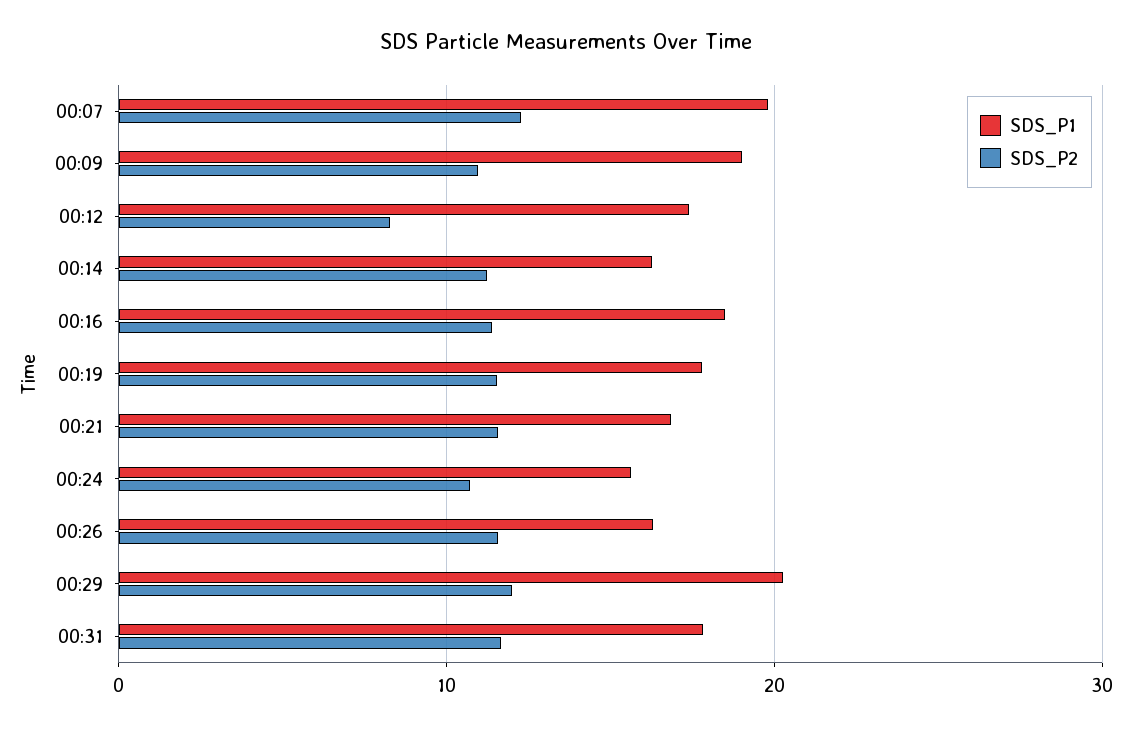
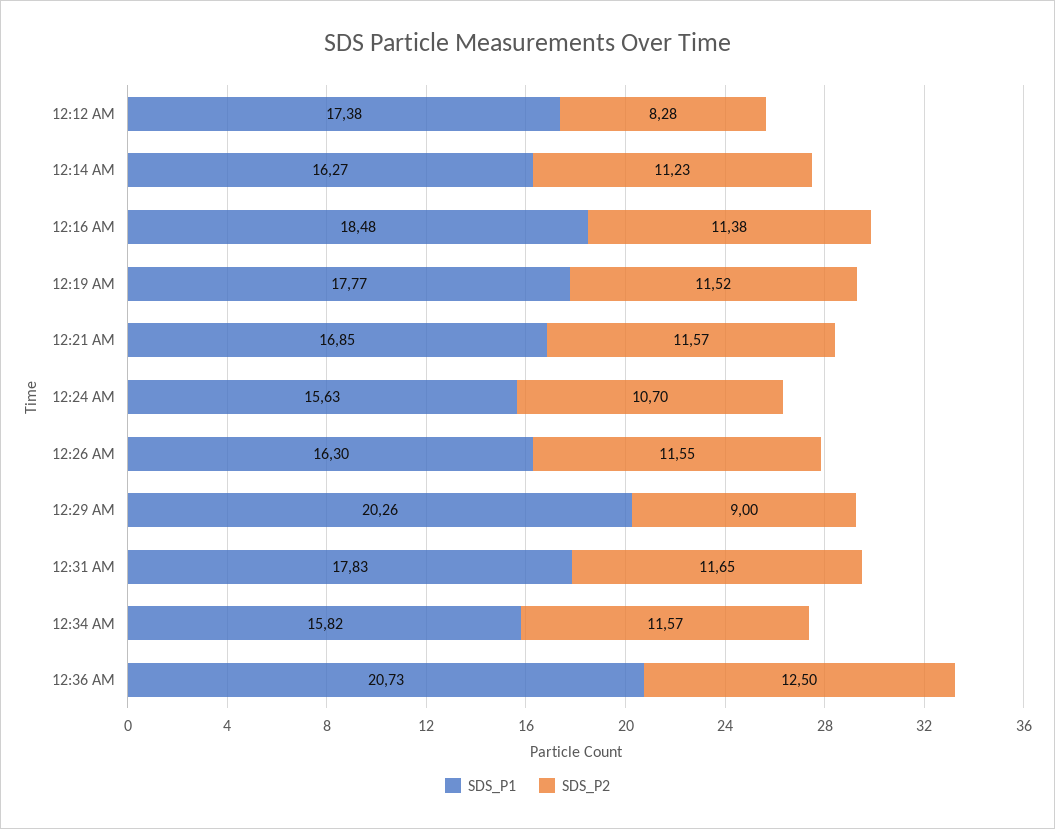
SDS_P1, 00:07: 20 -> none
SDS_P2, 00:07: 12 -> none
SDS_P1, 00:09: 19 -> none
SDS_P2, 00:09: 11 -> none
SDS_P2, 00:29: 12 -> 9
SDS_P1, 12:34 AM: none -> 15.82
SDS_P2, 12:34 AM: none -> 11.57
SDS_P1, 12:36 AM: none -> 20.73
SDS_P2, 12:36 AM: none -> 12.5

